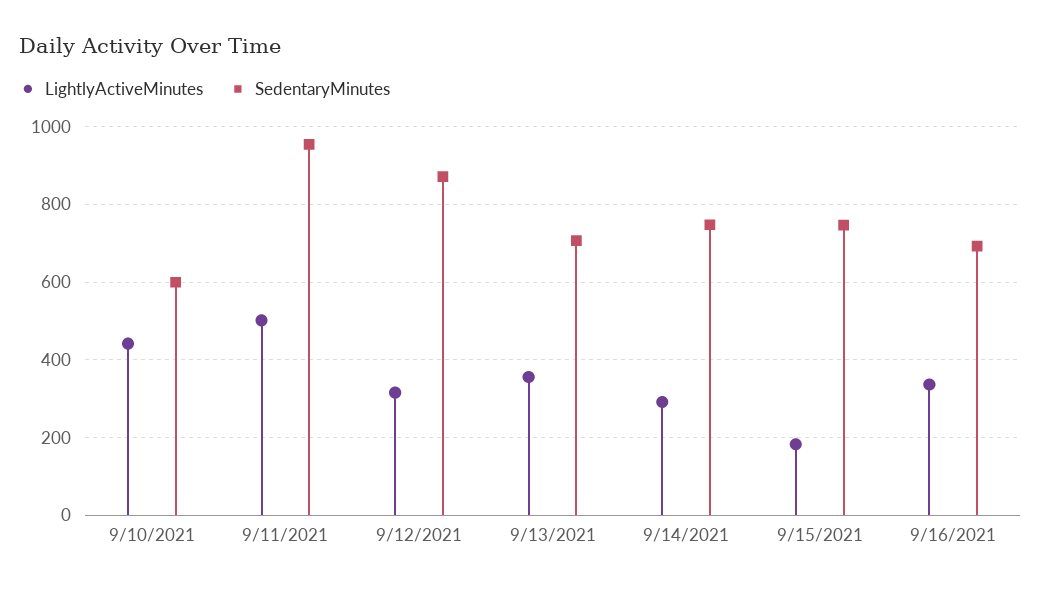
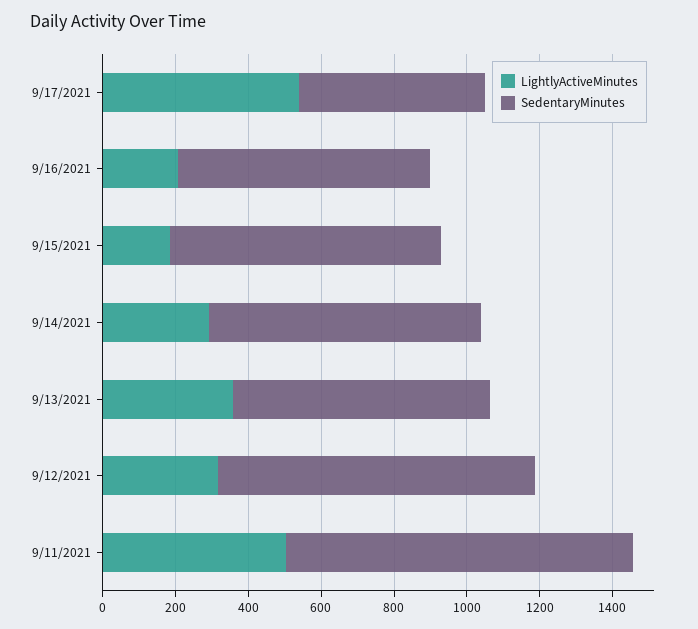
LightlyActiveMinutes, 9/10/2021: 440 -> none
SedentaryMinutes, 9/10/2021: 600 -> none
LightlyActiveMinutes, 9/16/2021: 340 -> 200
LightlyActiveMinutes, 9/17/2021: none -> 550
SedentaryMinutes, 9/17/2021: none -> 500

